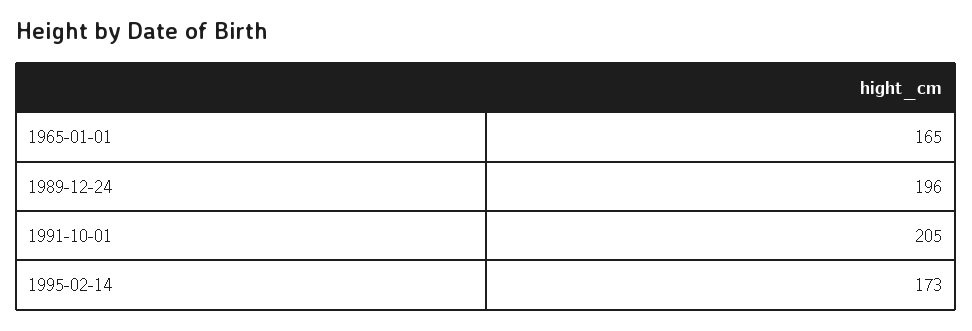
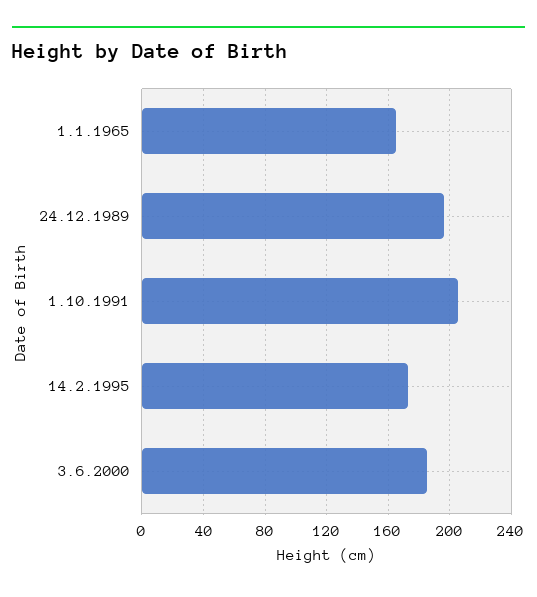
3.6.2000: none -> 185

